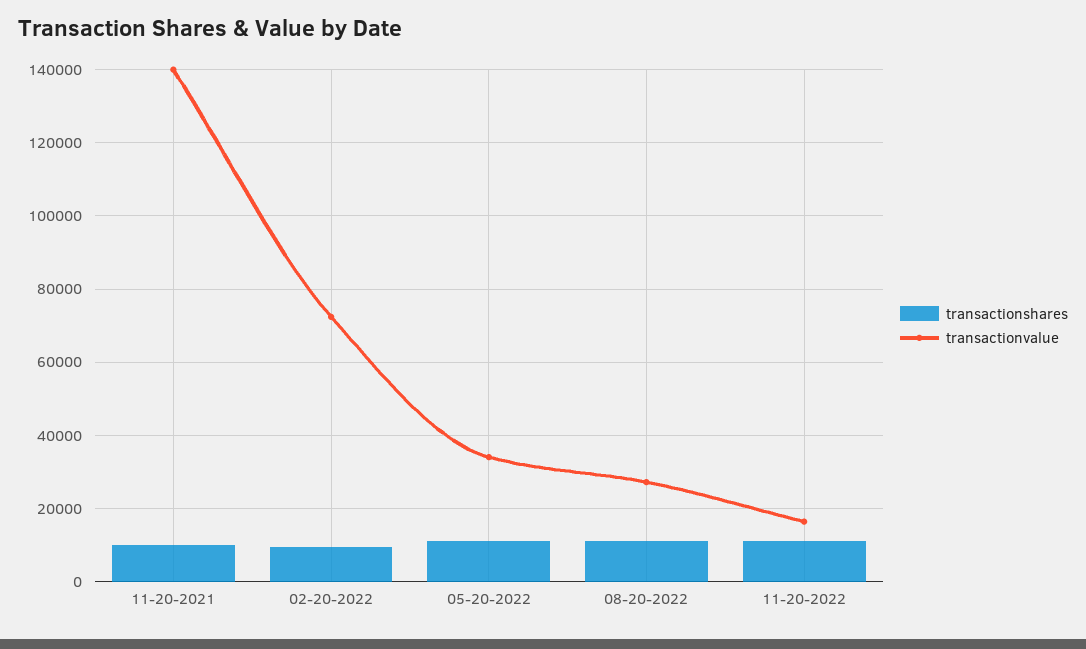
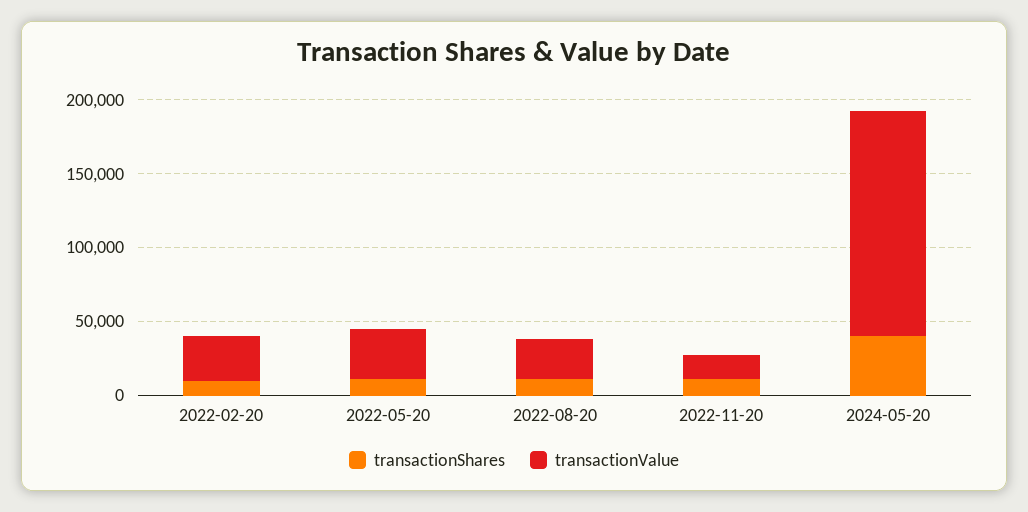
transactionshares, 11-20-2021: 10000 -> none
transactionvalue, 11-20-2021: 140000 -> none
transactionvalue, 02-20-2022: 72000 -> 30000
transactionshares, 2024-05-20: none -> 40000
transactionvalue, 2024-05-20: none -> 150000

